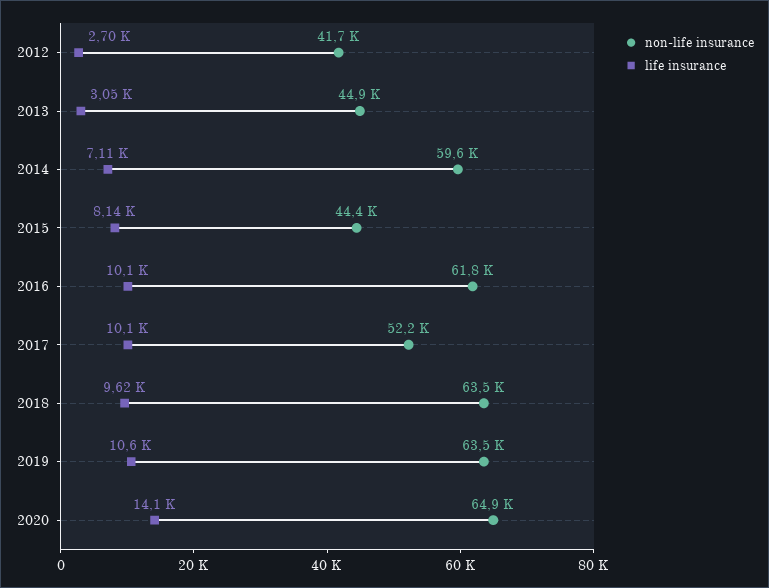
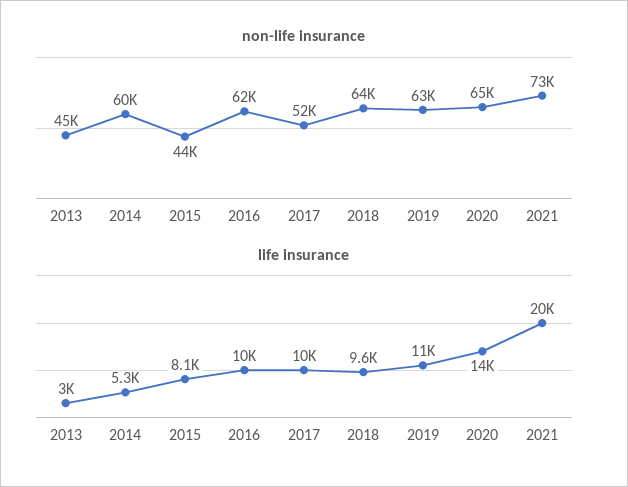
non-life insurance, 2012: 41700 -> none
life insurance, 2012: 2700 -> none
life insurance, 2014: 7110 -> 5300
non-life insurance, 2021: none -> 73000
life insurance, 2021: none -> 20000

